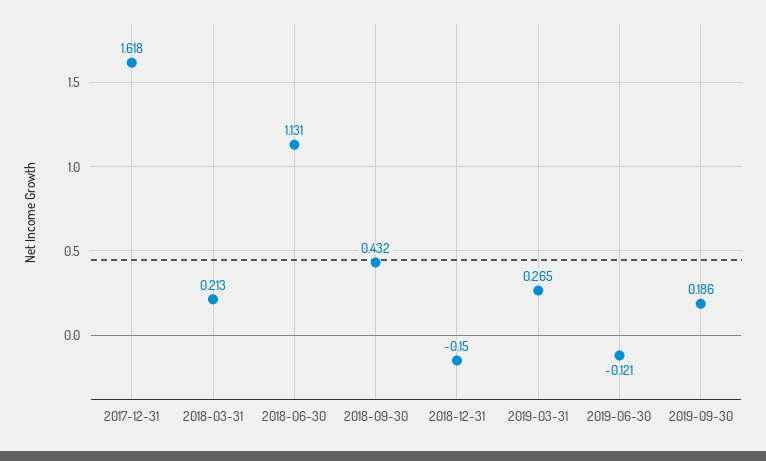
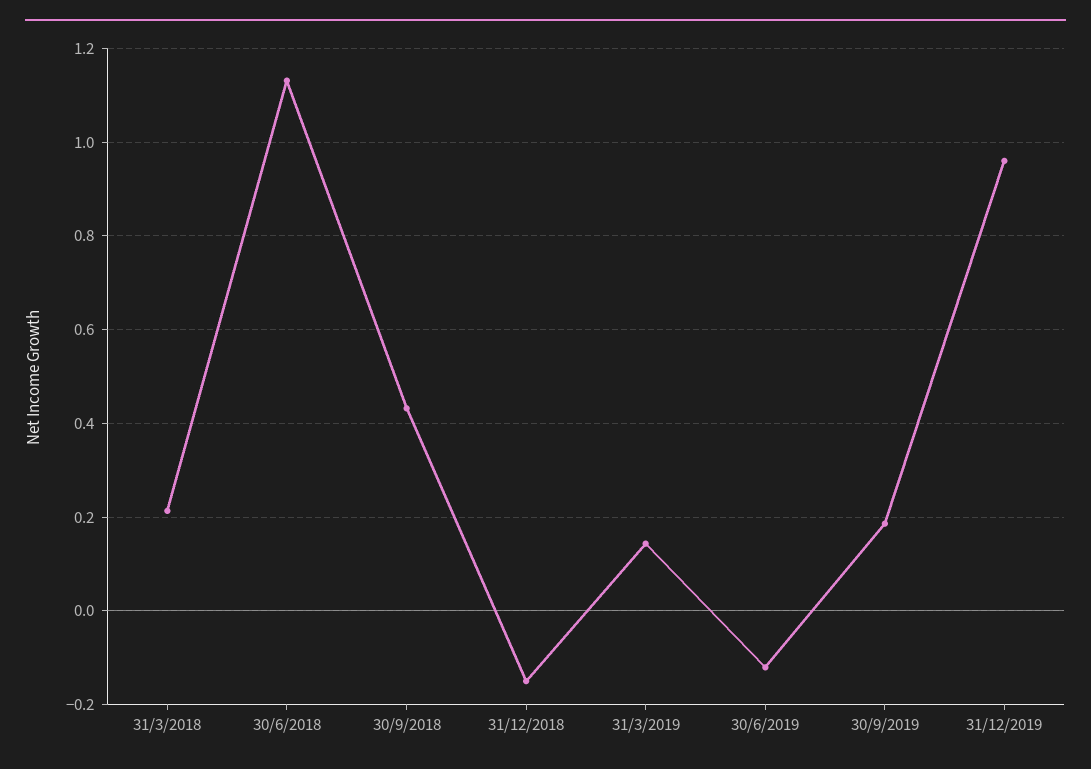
2017-12-31: 1.618 -> none
2019-03-31: 0.265 -> 0.14
31/12/2019: none -> 0.96

